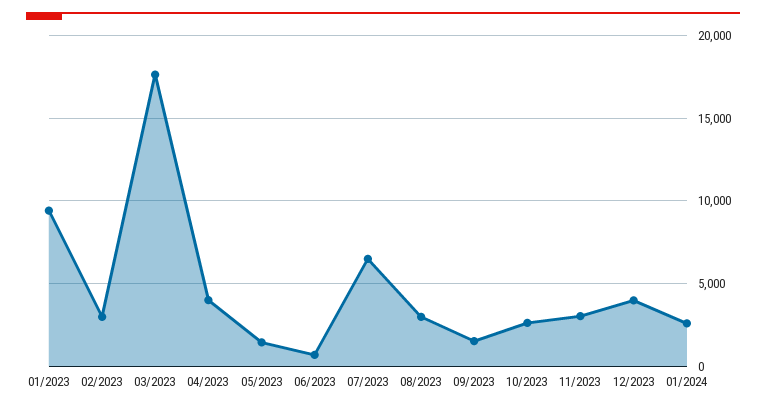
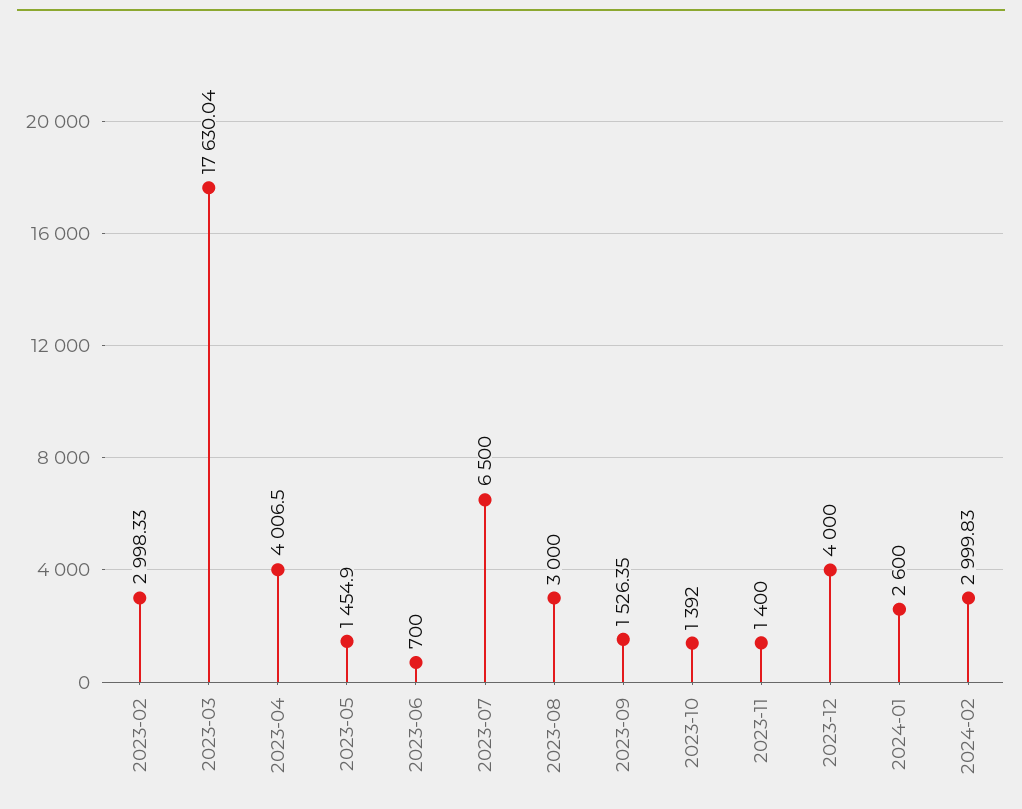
01/2023: 9500 -> none
10/2023: 2500 -> 1392
11/2023: 3000 -> 1400
2024-02: none -> 2999.83

